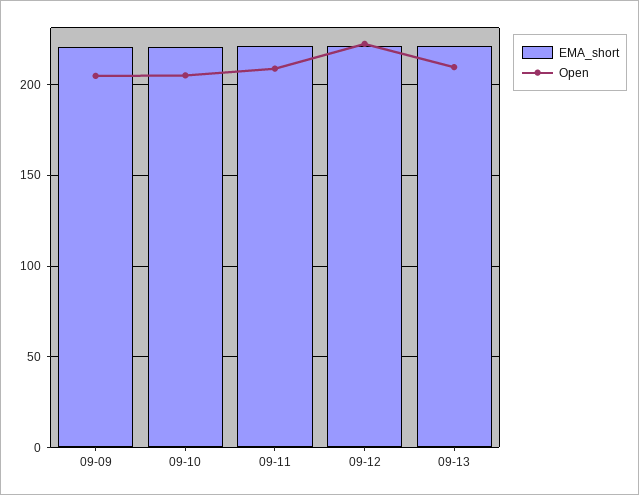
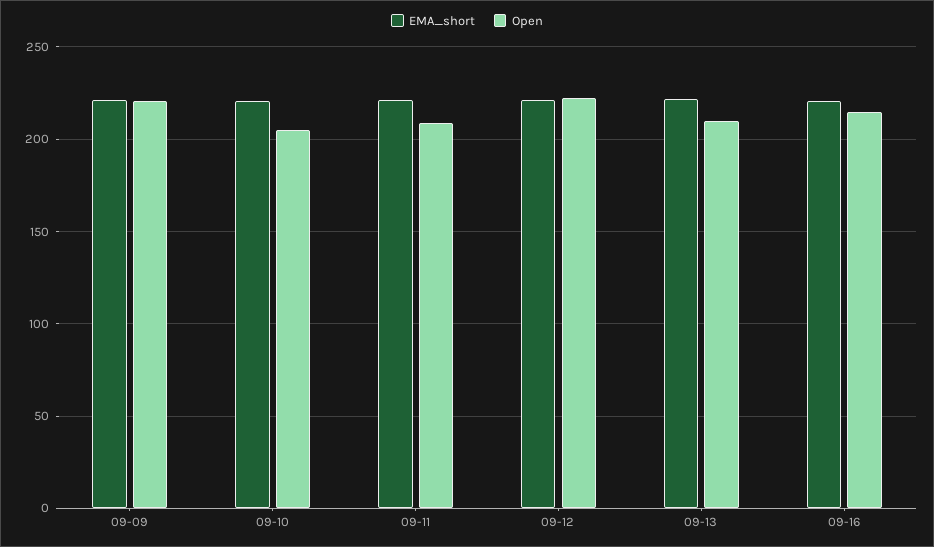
Open, 09-09: 205 -> 220
EMA_short, 09-16: none -> 220
Open, 09-16: none -> 215

